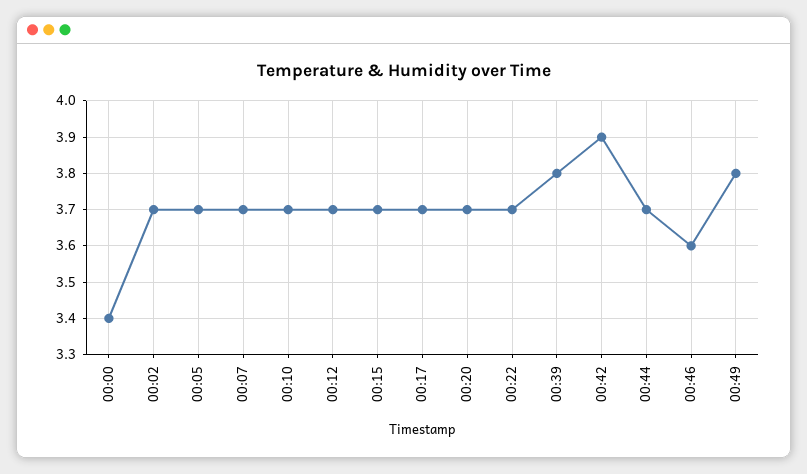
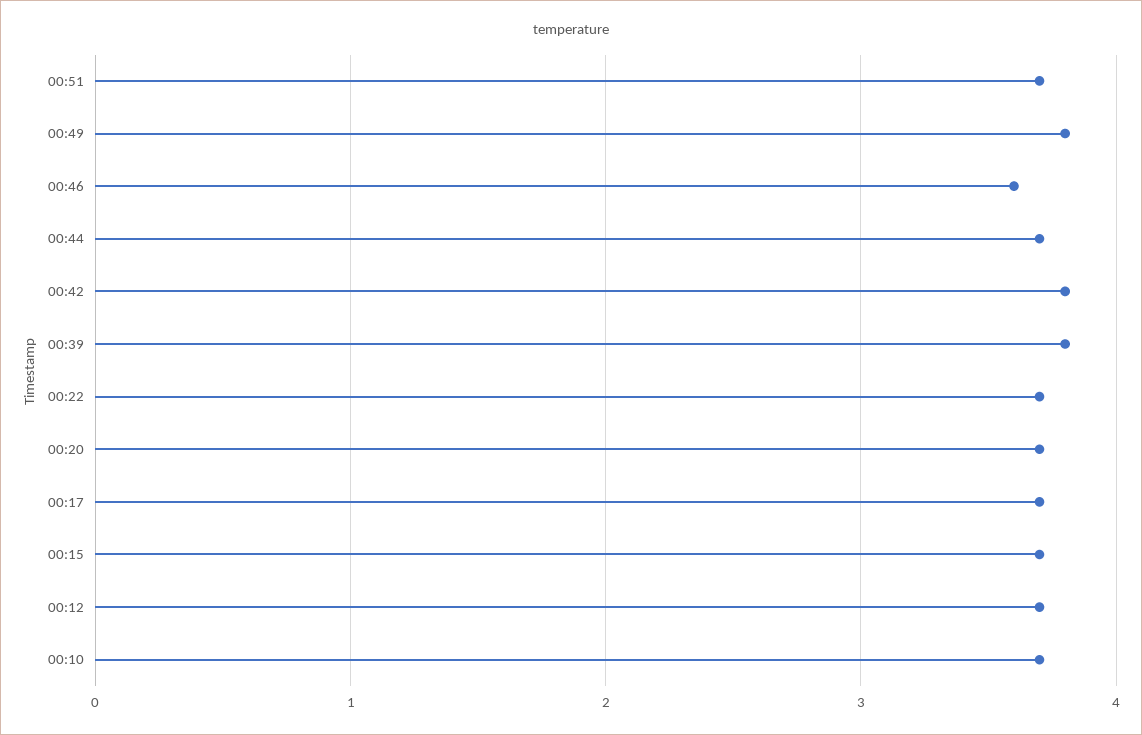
00:00: 3.4 -> none
00:02: 3.7 -> none
00:05: 3.7 -> none
00:07: 3.7 -> none
00:42: 3.9 -> 3.8
00:51: none -> 3.7

